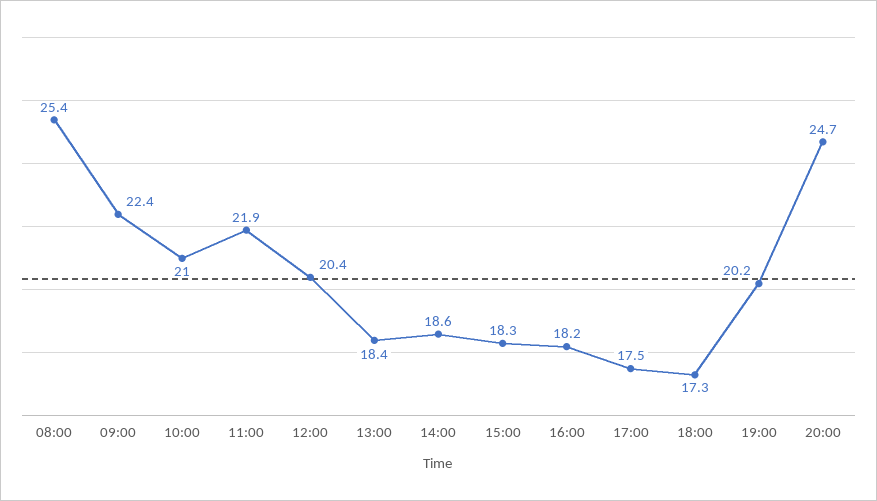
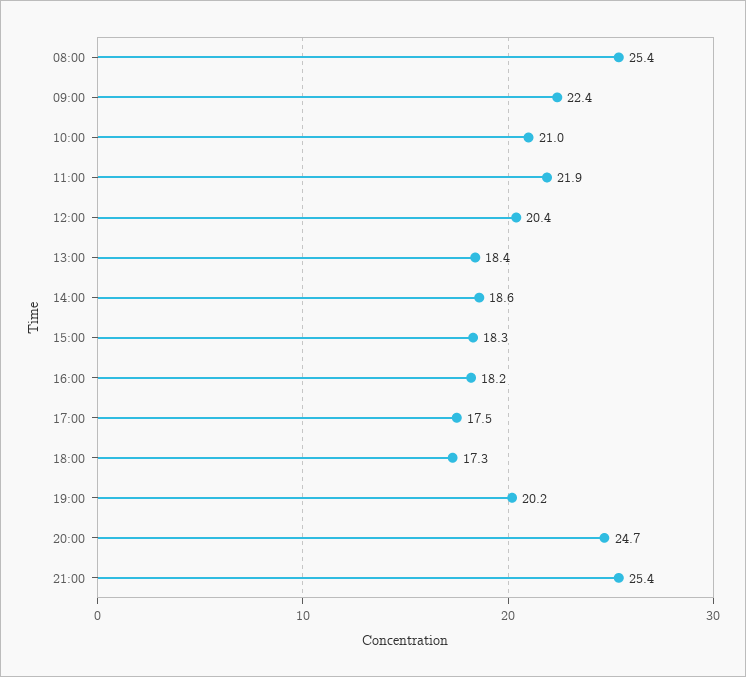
21:00: none -> 25.4

